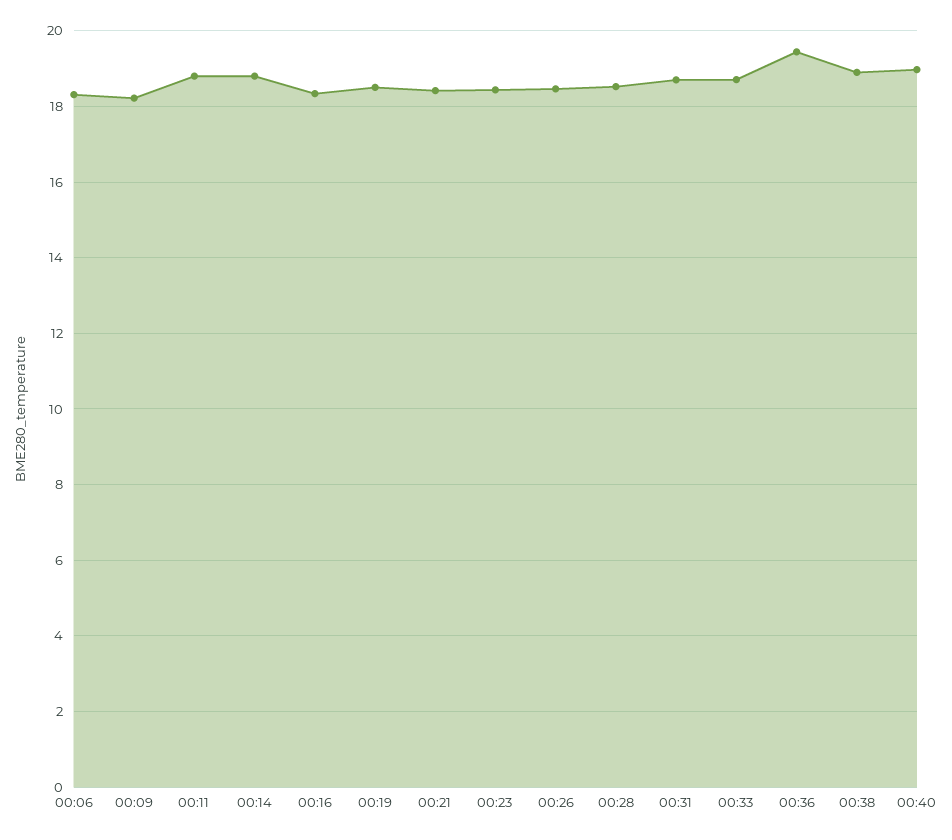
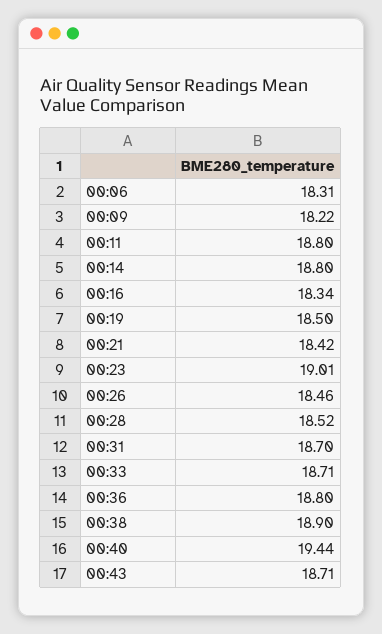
00:23: 18.4 -> 19.01
00:36: 19.4 -> 18.8
00:40: 19 -> 19.44
00:43: none -> 18.71

